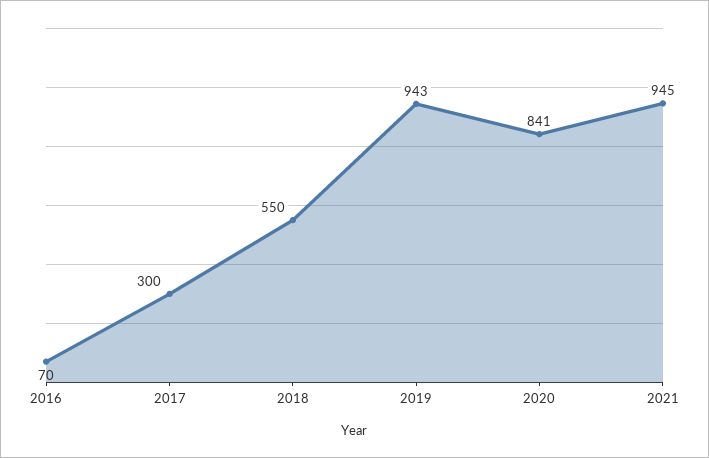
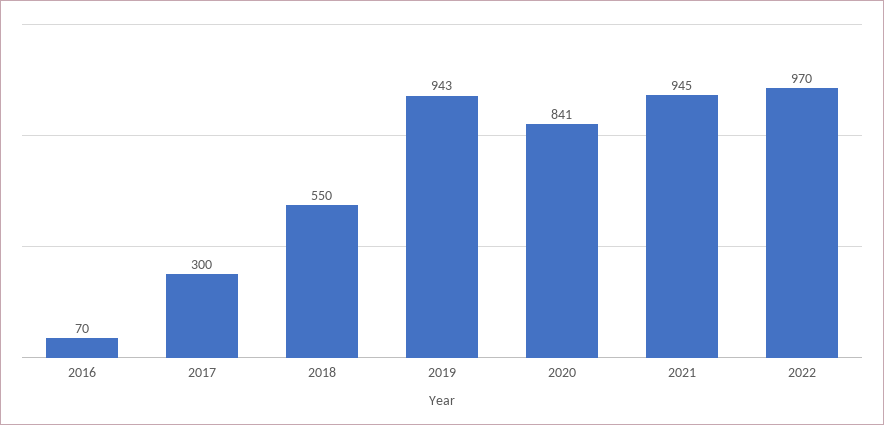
2022: none -> 970

